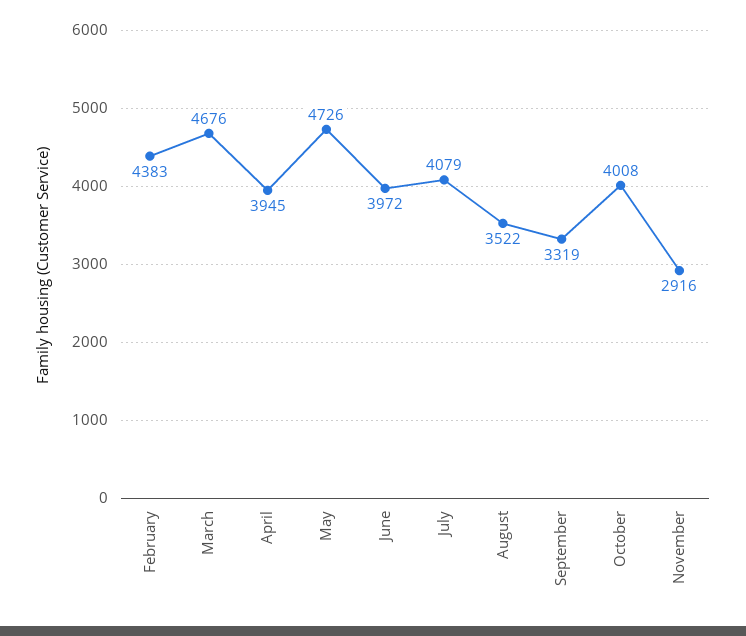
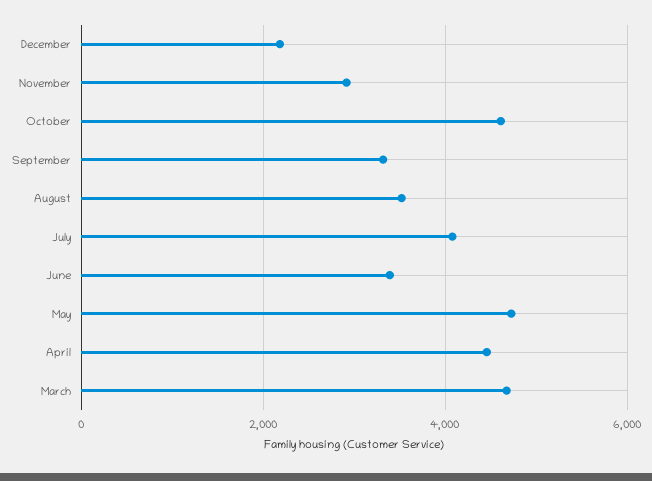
February: 4383 -> none
April: 3945 -> 4400
June: 3972 -> 3400
October: 4008 -> 4600
December: none -> 2200

